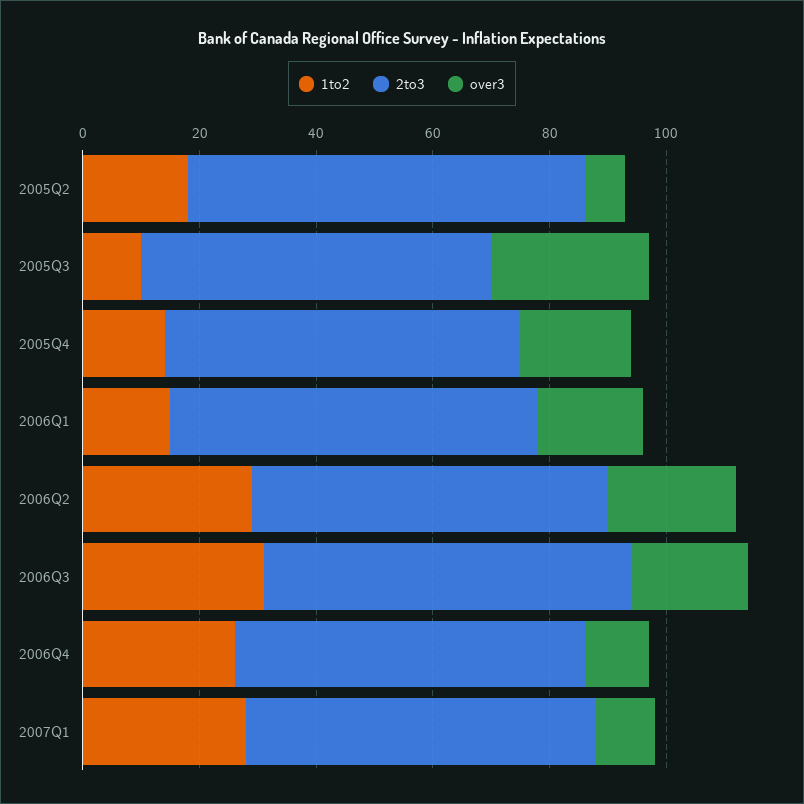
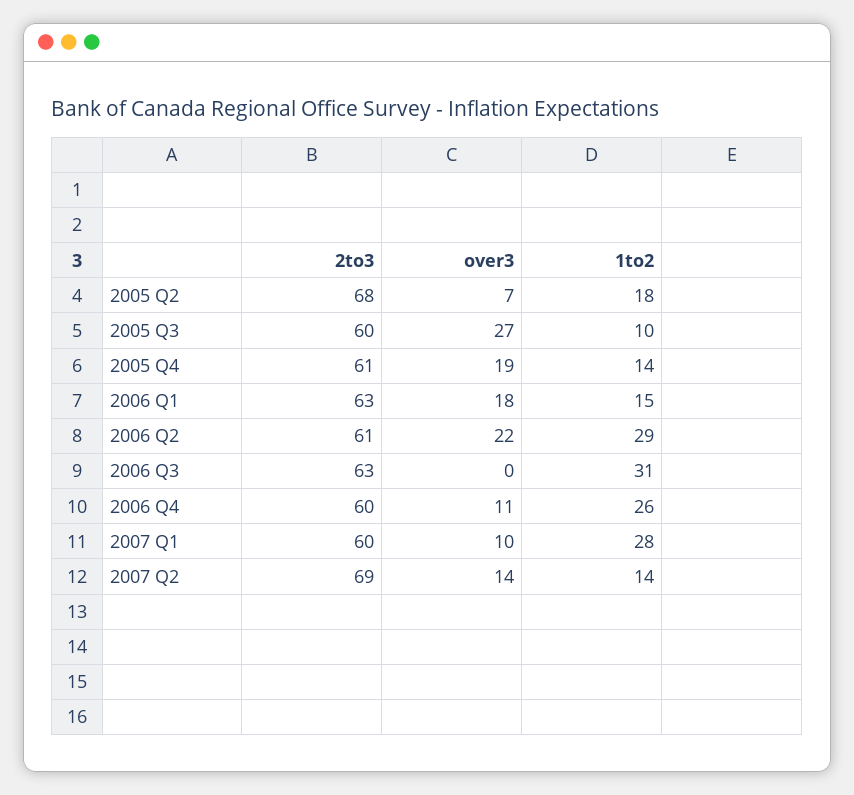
over3, 2006Q3: 20 -> 0
2to3, 2007 Q2: none -> 69
over3, 2007 Q2: none -> 14
1to2, 2007 Q2: none -> 14

